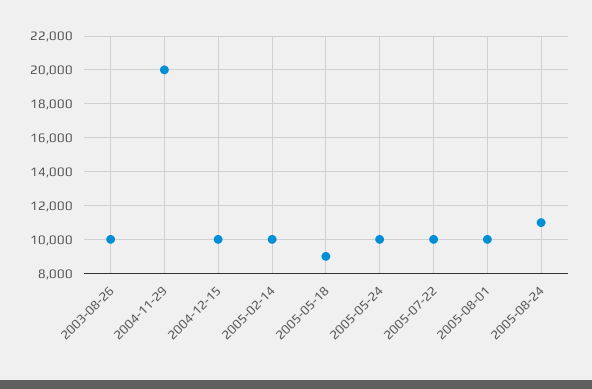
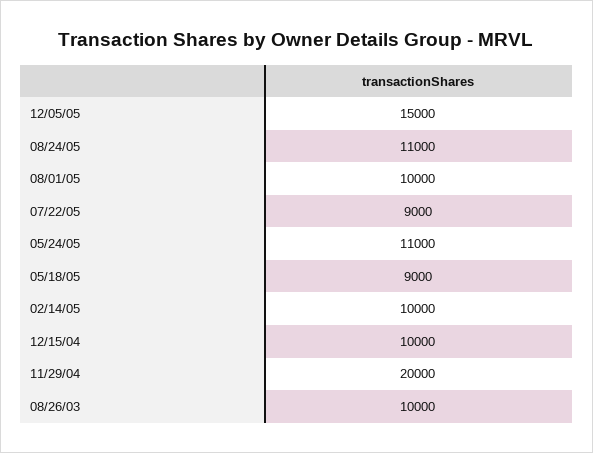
2005-05-24: 10000 -> 11000
2005-07-22: 10000 -> 9000
12/05/05: none -> 15000

